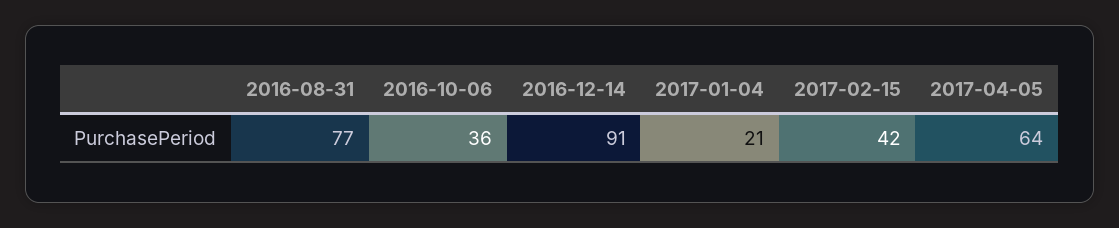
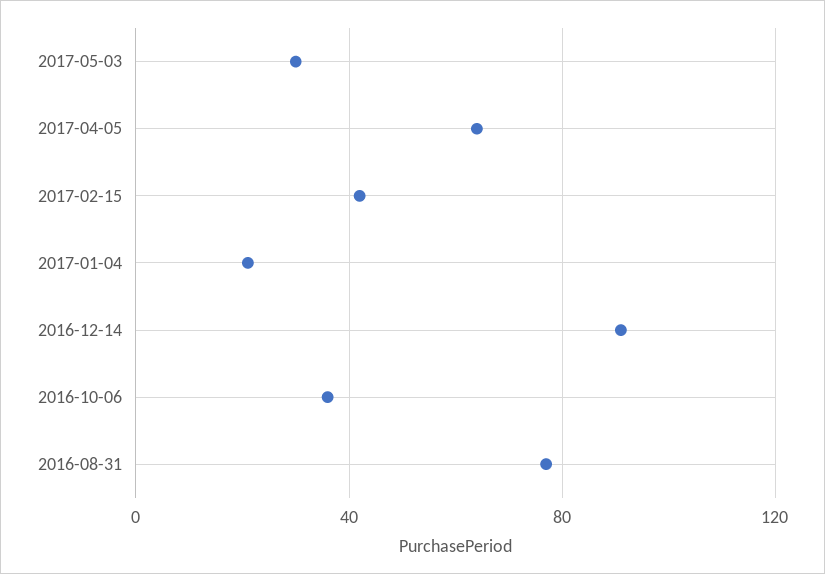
2017-05-03: none -> 30

